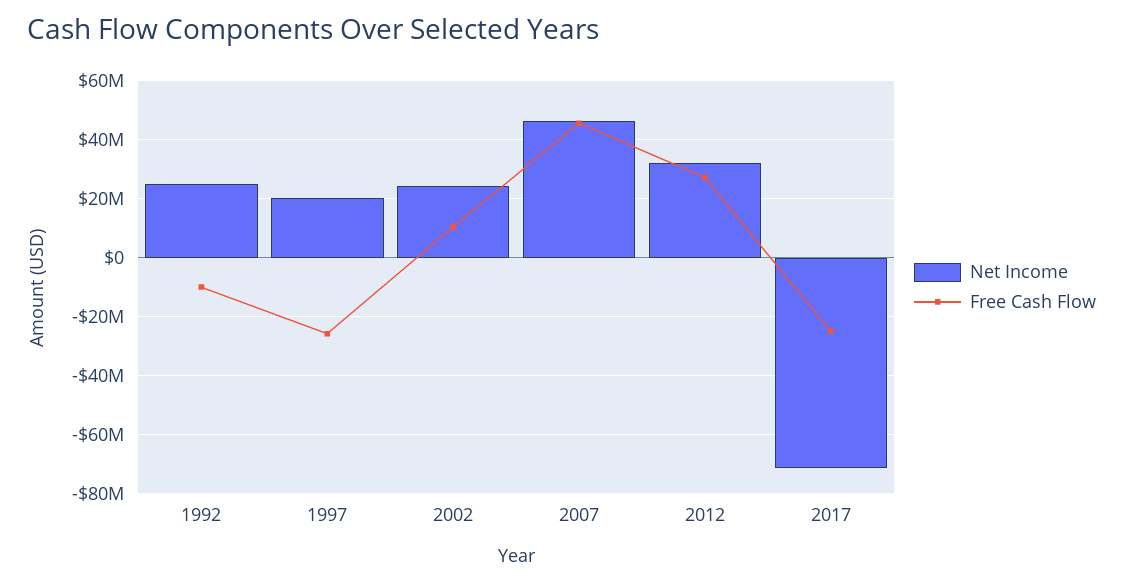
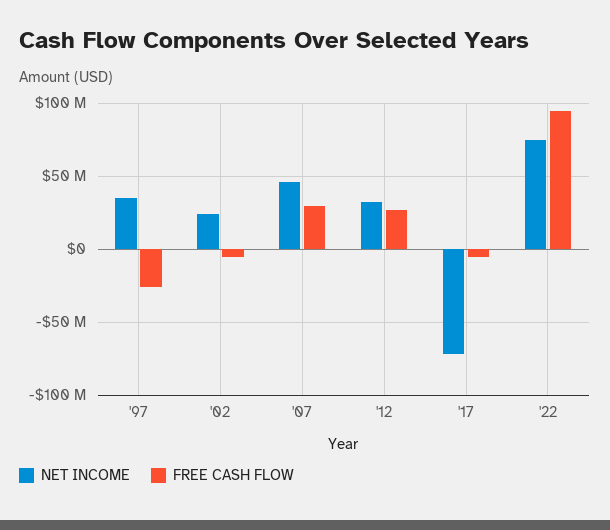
Net Income, 1992: 25000000 -> none
Free Cash Flow, 1992: -10000000 -> none
Net Income, 1997: 20000000 -> 35000000
Free Cash Flow, 2002: 10000000 -> -5000000
Free Cash Flow, 2007: 45000000 -> 30000000
Free Cash Flow, 2017: -25000000 -> -5000000
Net Income, '22: none -> 75000000
Free Cash Flow, '22: none -> 95000000

